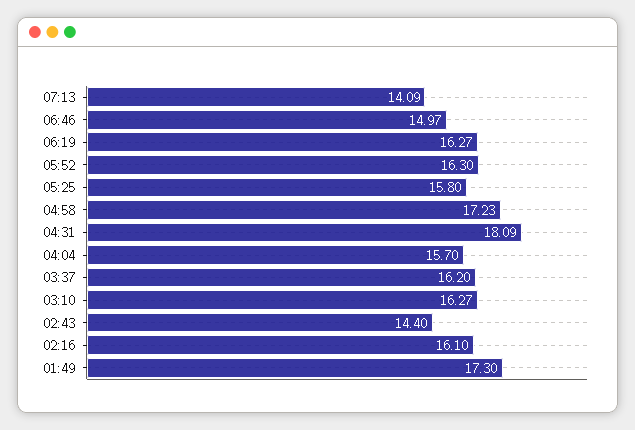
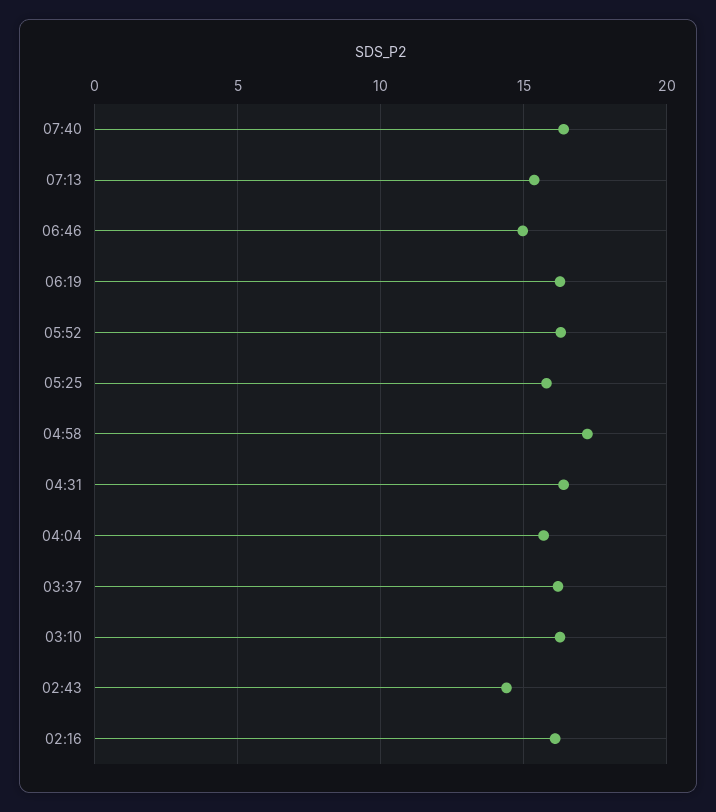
07:13: 14.09 -> 15.5
04:31: 18.09 -> 16.5
01:49: 17.3 -> none
07:40: none -> 16.5

